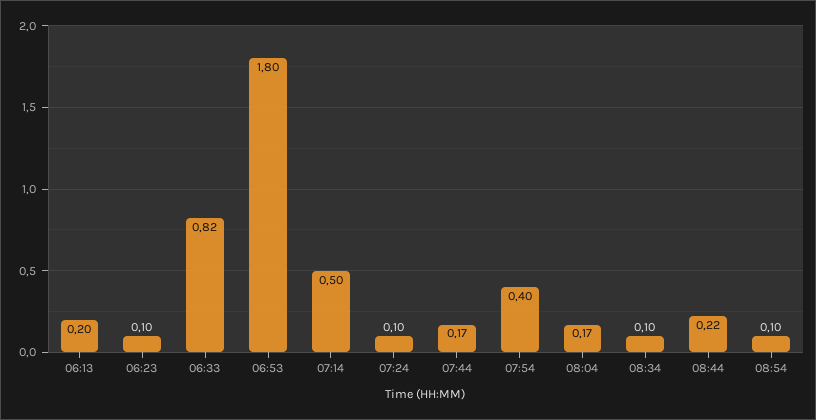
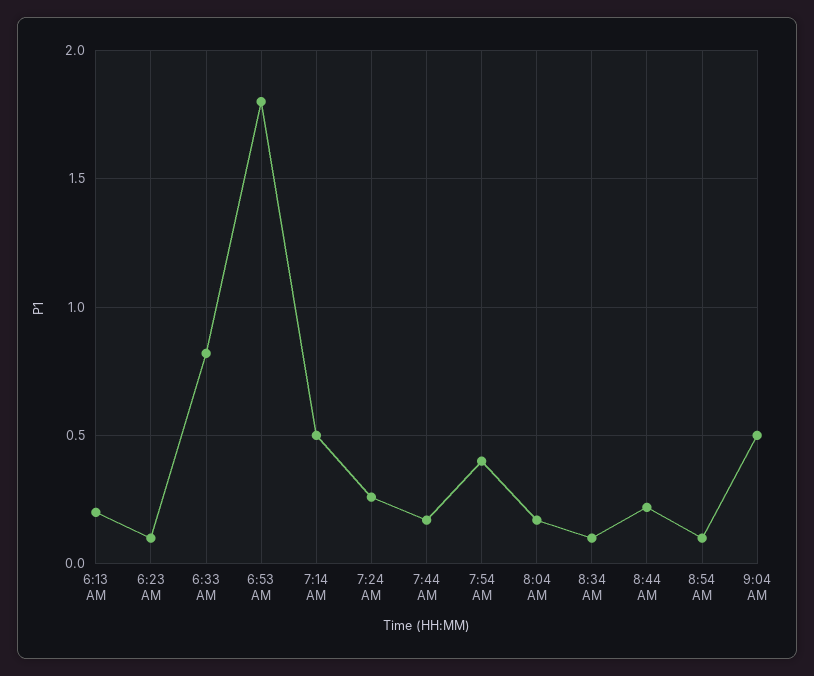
07:24: 0.1 -> 0.25
9:04 AM: none -> 0.5

